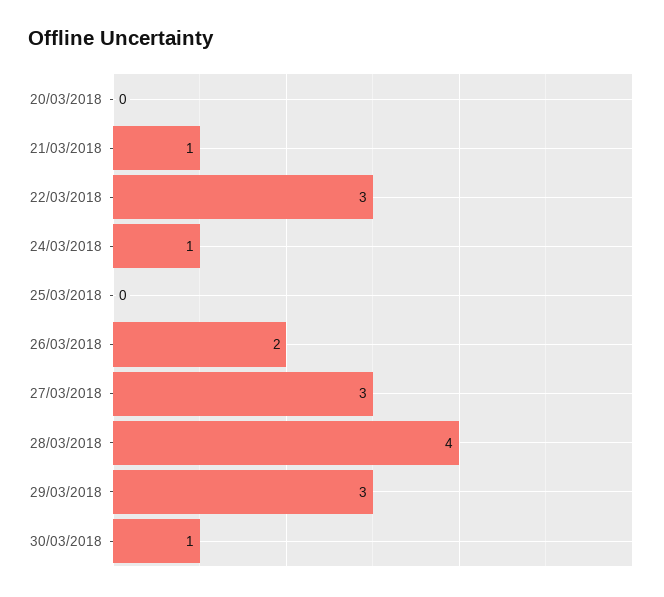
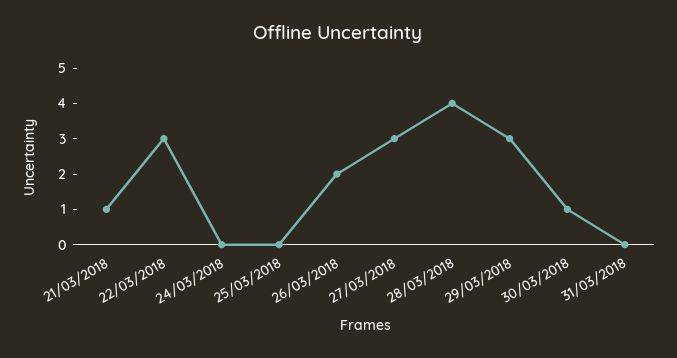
20/03/2018: 0 -> none
24/03/2018: 1 -> 0
31/03/2018: none -> 0

